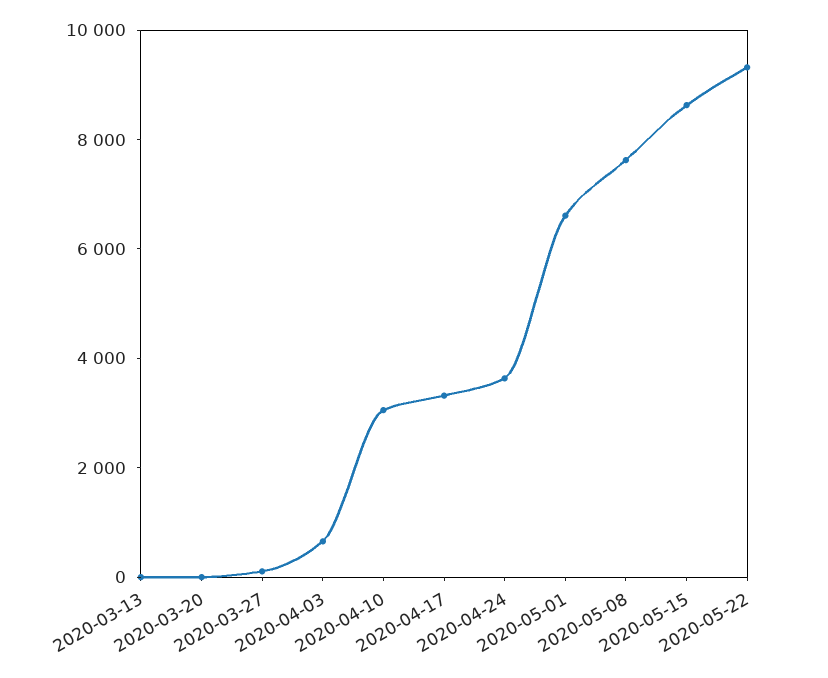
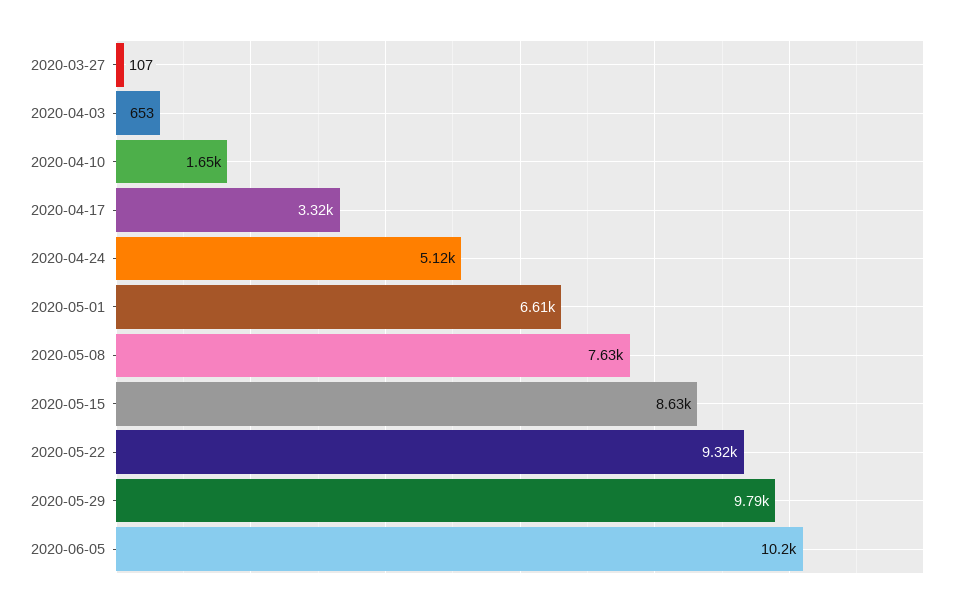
2020-03-13: 0 -> none
2020-03-20: 0 -> none
2020-04-10: 3000 -> 1650
2020-04-24: 3500 -> 5120
2020-05-29: none -> 9790
2020-06-05: none -> 10200

